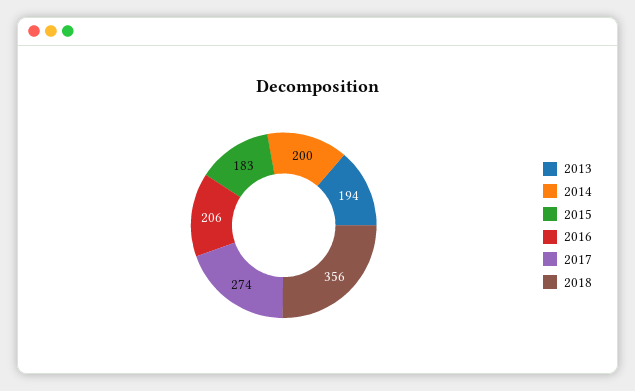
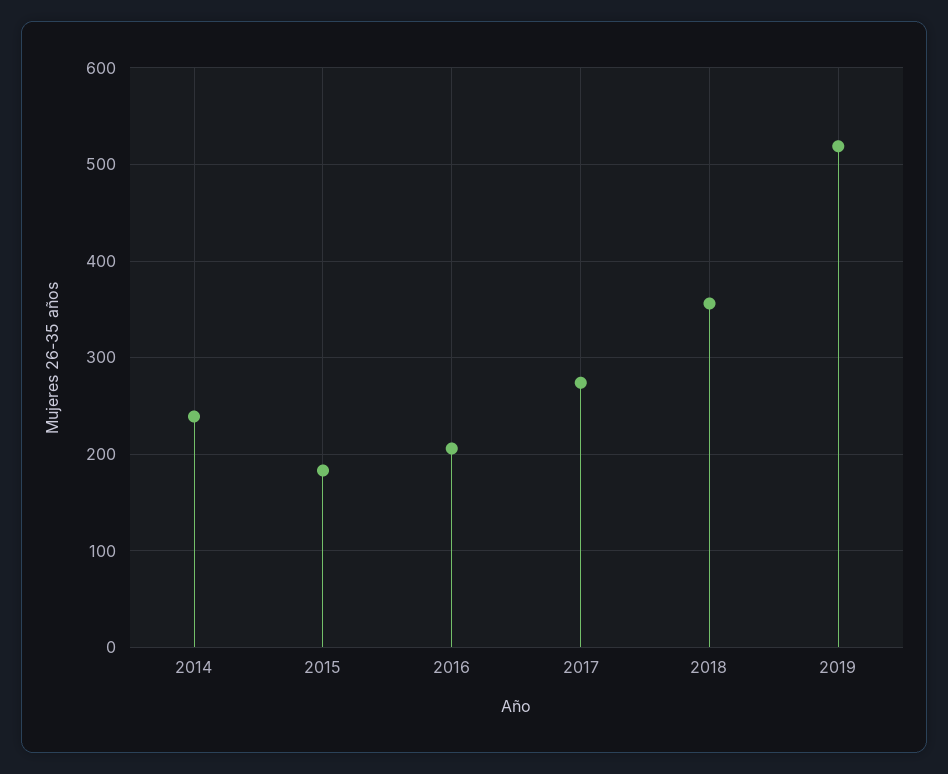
2013: 194 -> none
2014: 200 -> 240
2019: none -> 520

